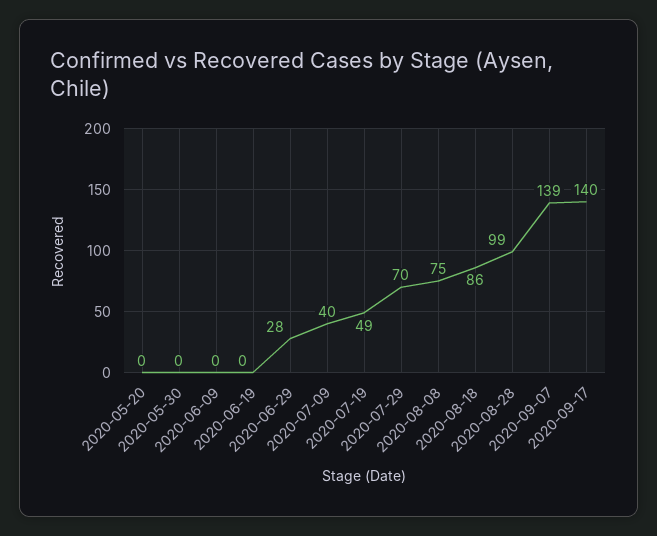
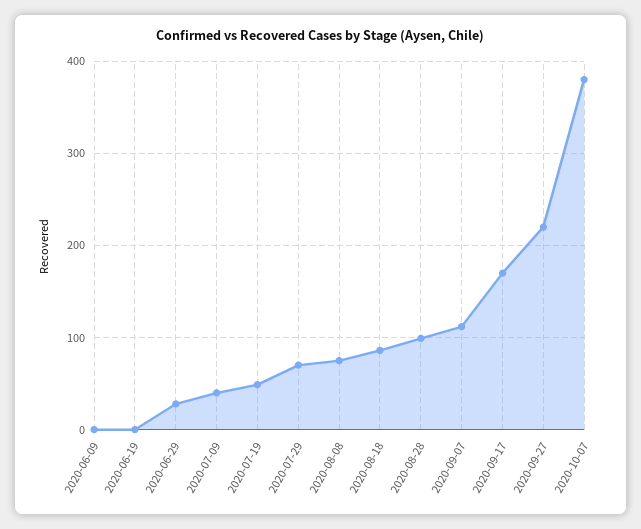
2020-05-20: 0 -> none
2020-05-30: 0 -> none
2020-09-07: 139 -> 110
2020-09-17: 140 -> 170
2020-09-27: none -> 220
2020-10-07: none -> 380

